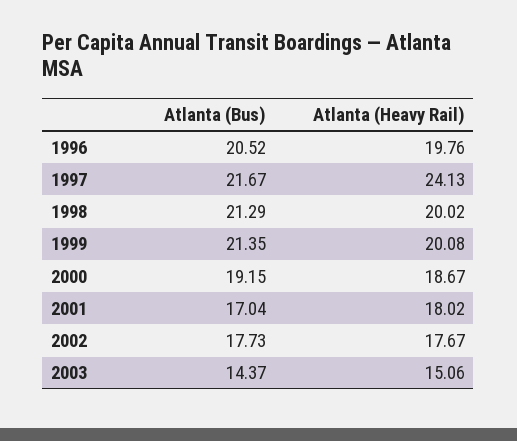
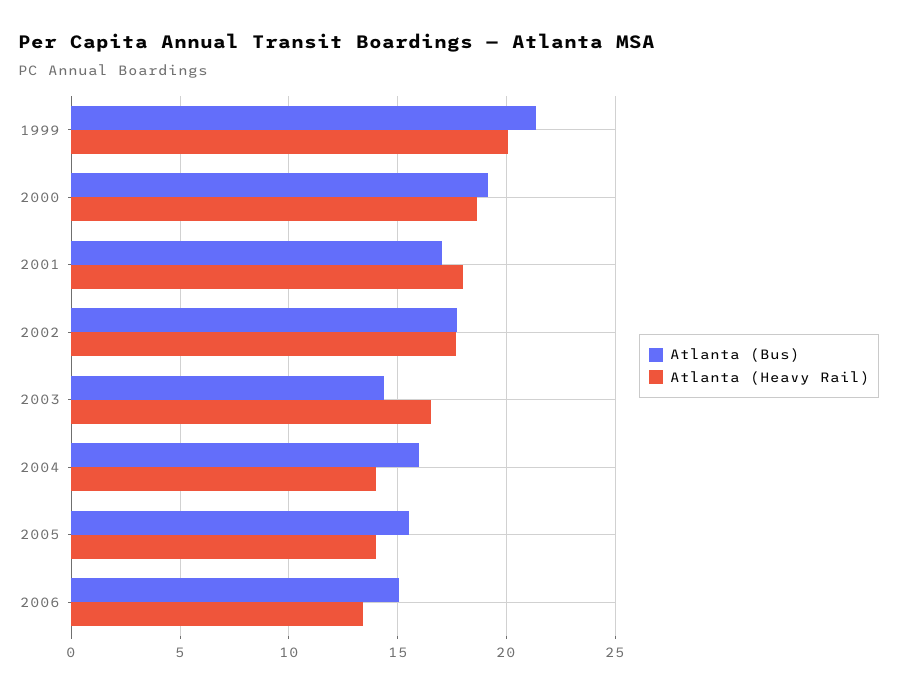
Atlanta (Bus), 1996: 20.52 -> none
Atlanta (Heavy Rail), 1996: 19.76 -> none
Atlanta (Bus), 1997: 21.67 -> none
Atlanta (Heavy Rail), 1997: 24.13 -> none
Atlanta (Bus), 1998: 21.29 -> none
Atlanta (Heavy Rail), 1998: 20.02 -> none
Atlanta (Heavy Rail), 2003: 15.06 -> 16.5
Atlanta (Bus), 2004: none -> 16
Atlanta (Heavy Rail), 2004: none -> 14
Atlanta (Bus), 2005: none -> 15.5
Atlanta (Heavy Rail), 2005: none -> 14
Atlanta (Bus), 2006: none -> 15
Atlanta (Heavy Rail), 2006: none -> 13.5

